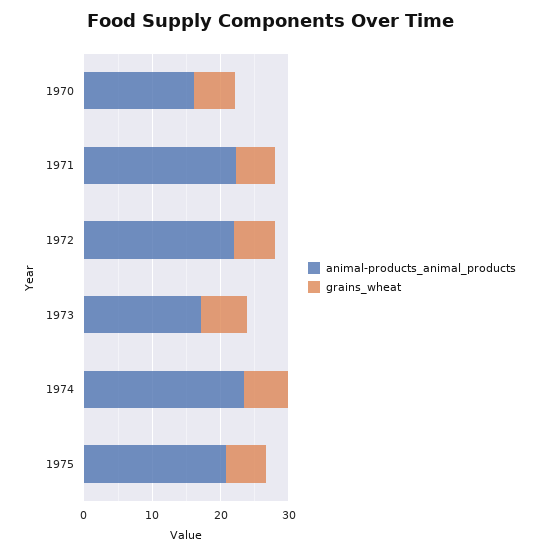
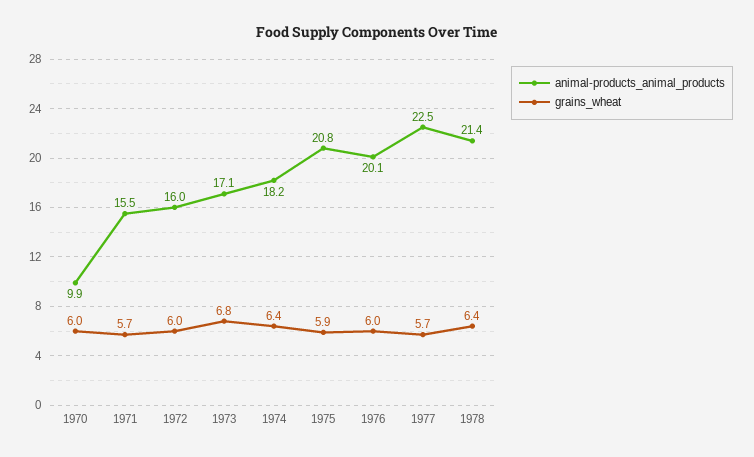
animal-products_animal_products, 1970: 16 -> 9.9
animal-products_animal_products, 1971: 22 -> 15.5
animal-products_animal_products, 1972: 22 -> 16
animal-products_animal_products, 1974: 24 -> 18.2
animal-products_animal_products, 1976: none -> 20.1
grains_wheat, 1976: none -> 6
animal-products_animal_products, 1977: none -> 22.5
grains_wheat, 1977: none -> 5.7
animal-products_animal_products, 1978: none -> 21.4
grains_wheat, 1978: none -> 6.4

